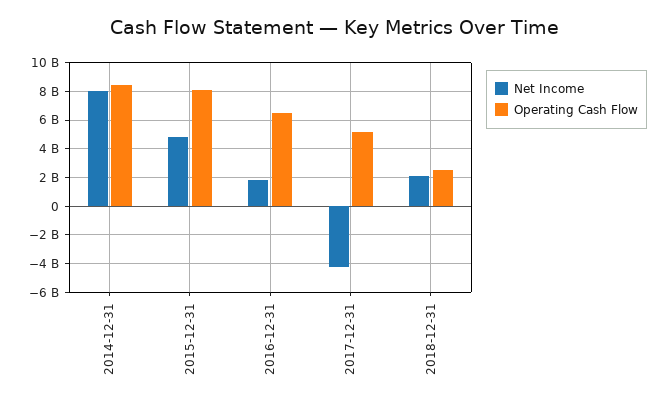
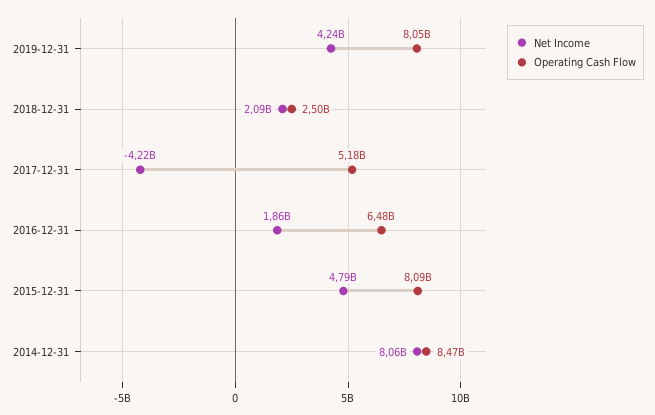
Net Income, 2019-12-31: none -> 4240000000
Operating Cash Flow, 2019-12-31: none -> 8050000000

